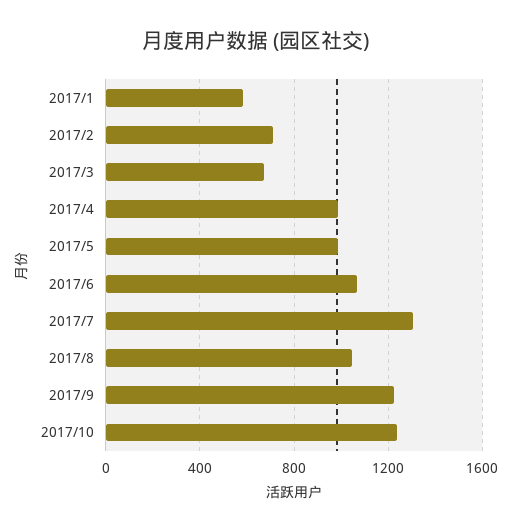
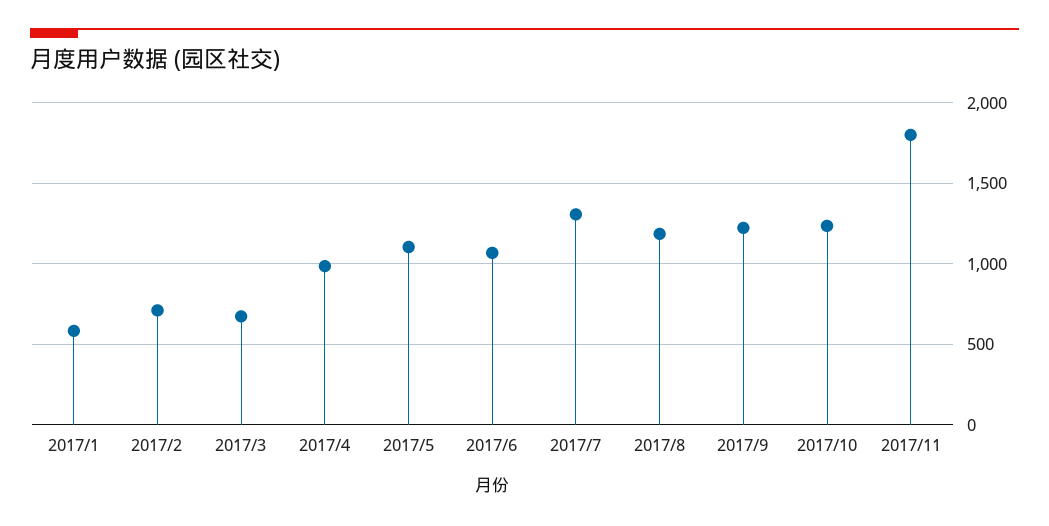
2017/5: 1000 -> 1100
2017/8: 1050 -> 1200
2017/11: none -> 1800

